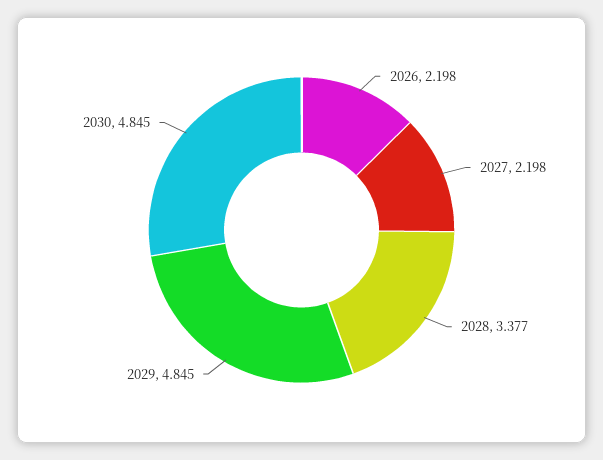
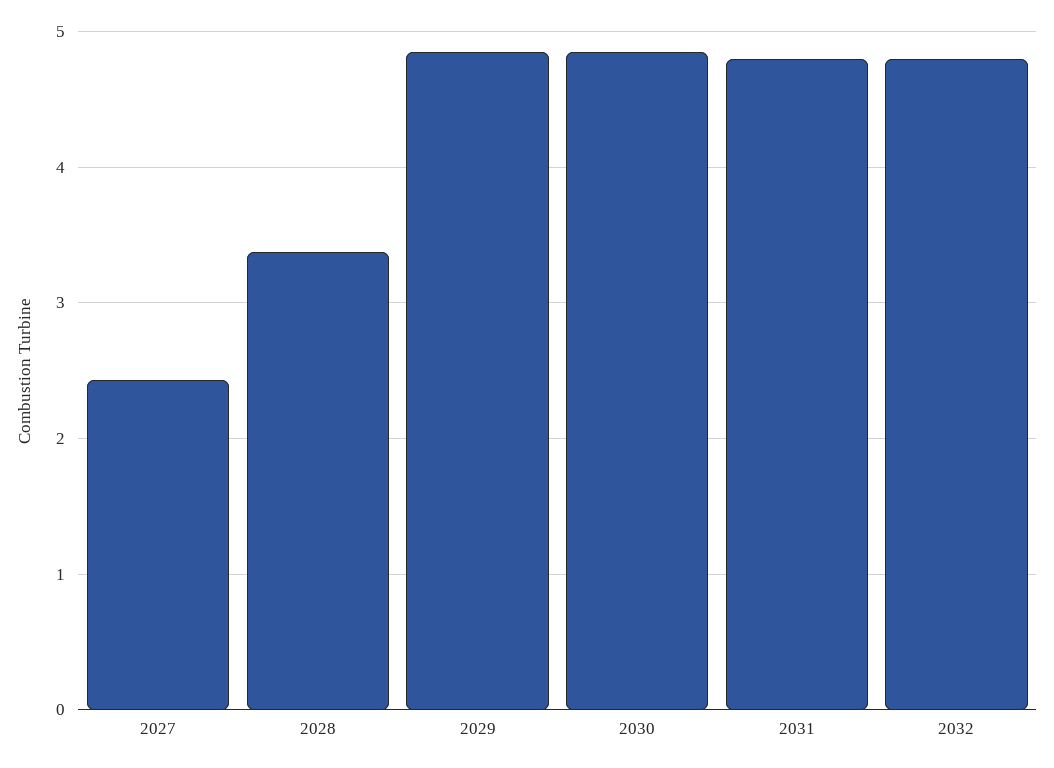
2026: 2.198 -> none
2027: 2.198 -> 2.4
2031: none -> 4.8
2032: none -> 4.8

